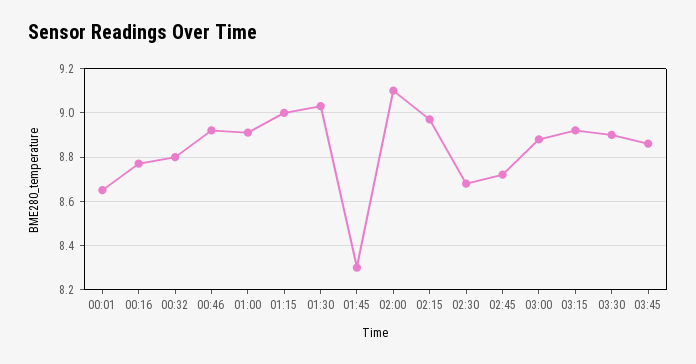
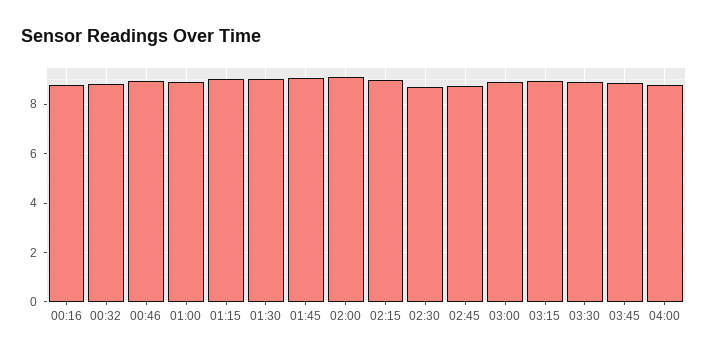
00:01: 8.65 -> none
01:45: 8.3 -> 9
04:00: none -> 8.75

